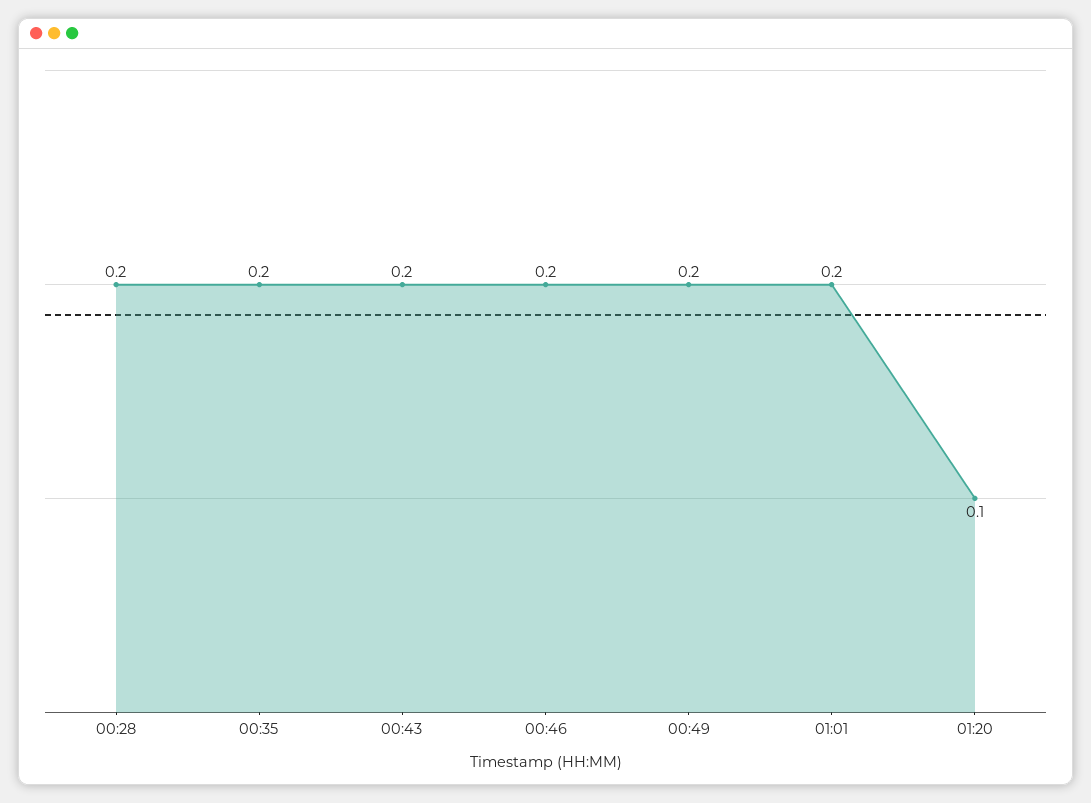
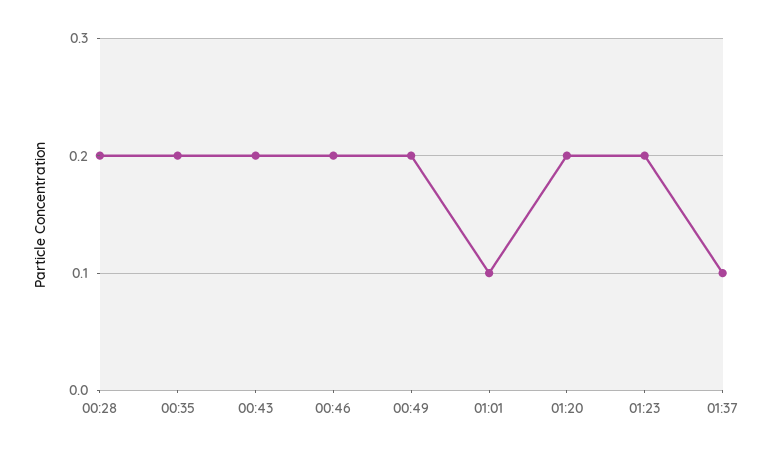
01:01: 0.2 -> 0.1
01:20: 0.1 -> 0.2
01:23: none -> 0.2
01:37: none -> 0.1

